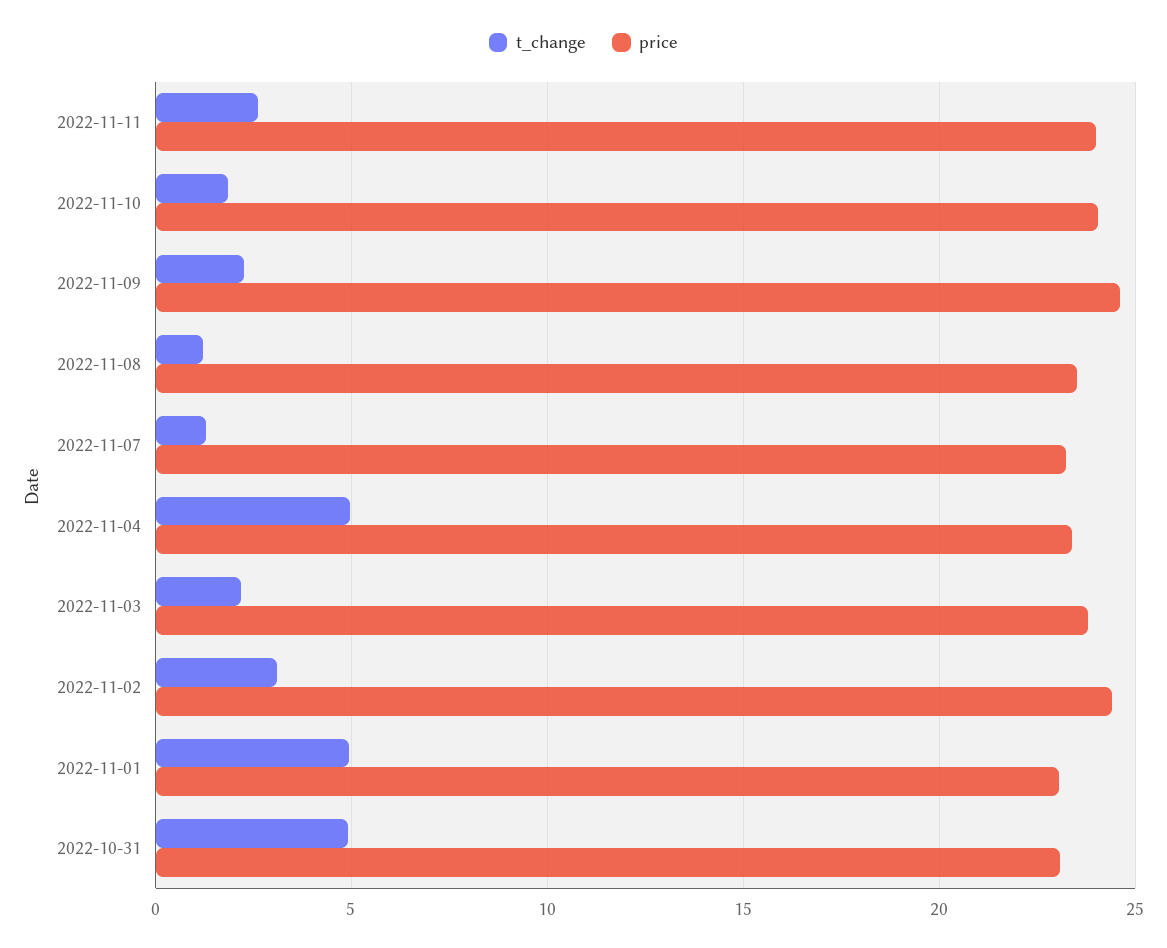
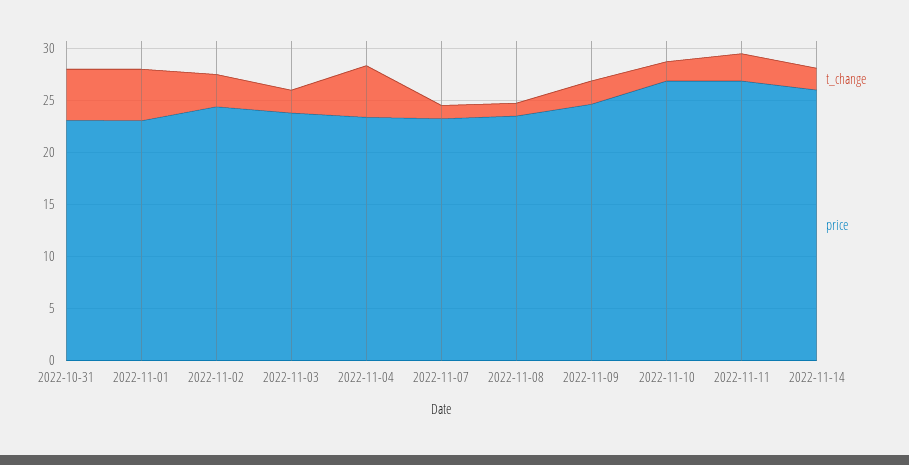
price, 2022-11-11: 24 -> 27
price, 2022-11-10: 24 -> 27
t_change, 2022-11-14: none -> 2
price, 2022-11-14: none -> 26

